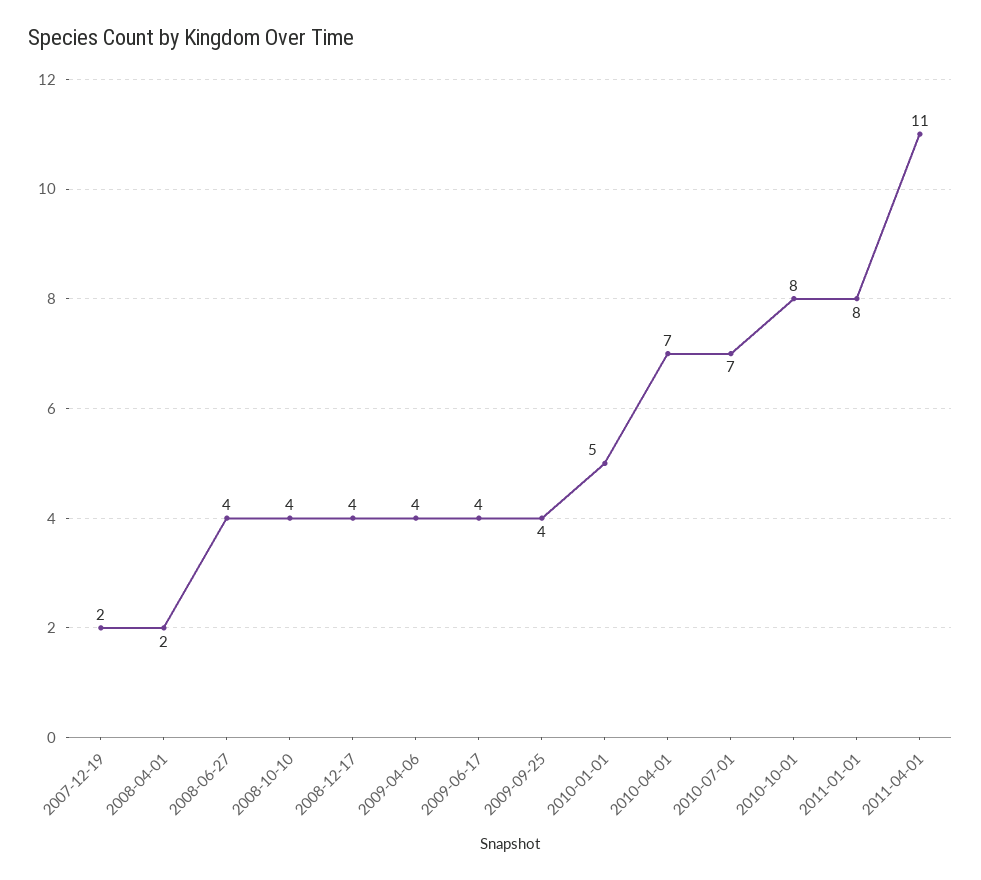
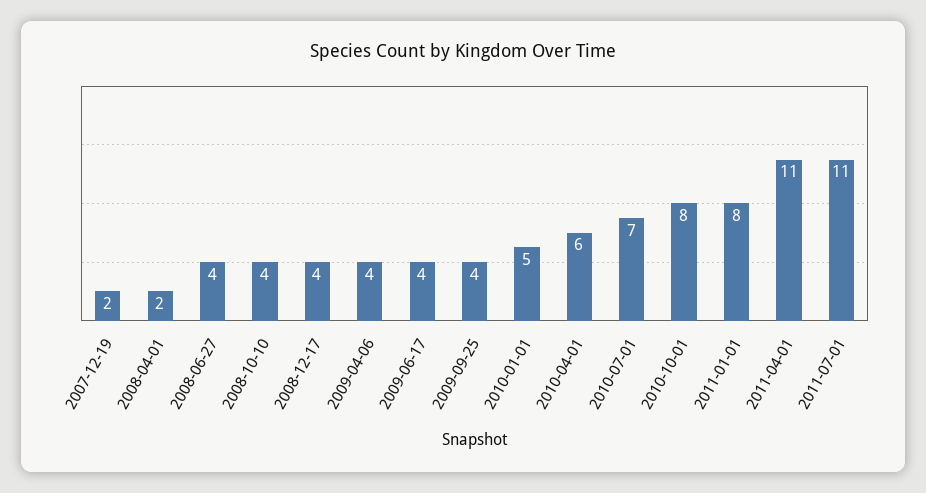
2010-04-01: 7 -> 6
2011-07-01: none -> 11

